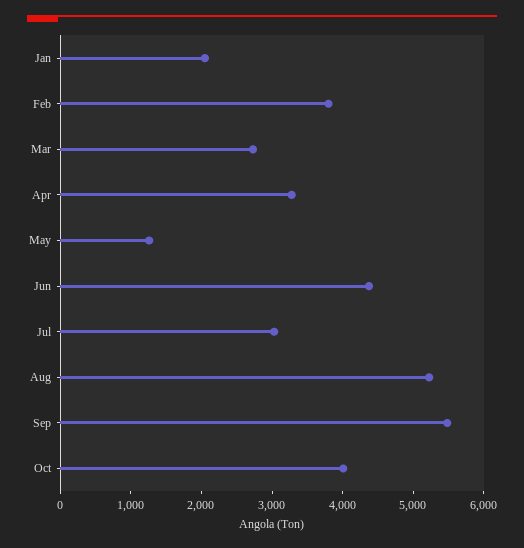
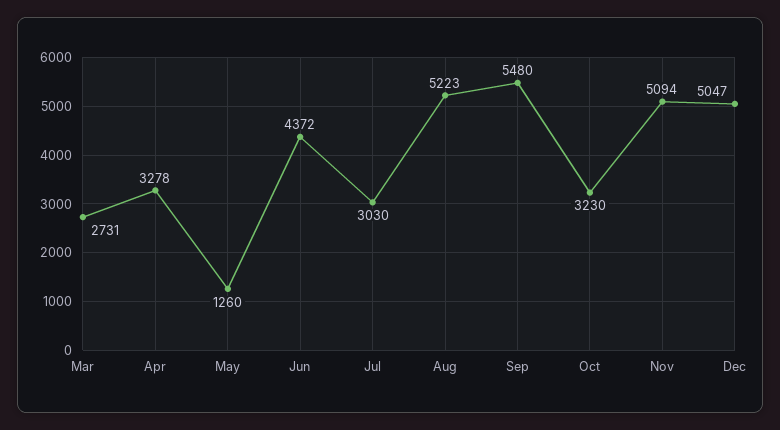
Jan: 2000 -> none
Feb: 3800 -> none
Oct: 4000 -> 3230
Nov: none -> 5094
Dec: none -> 5047

